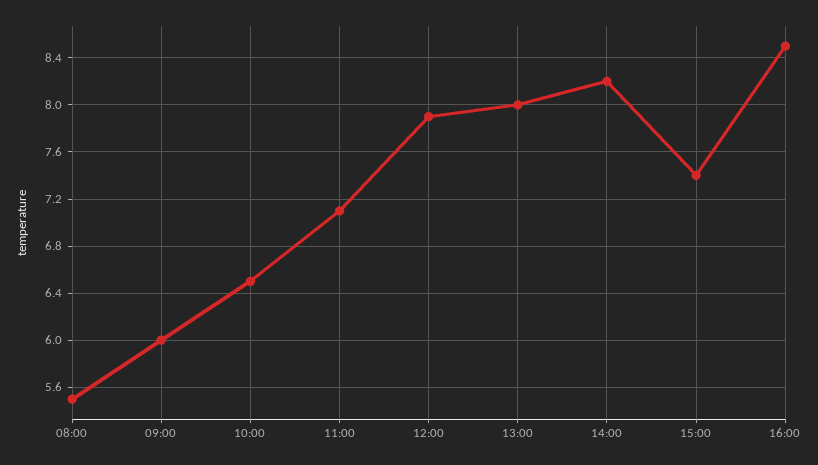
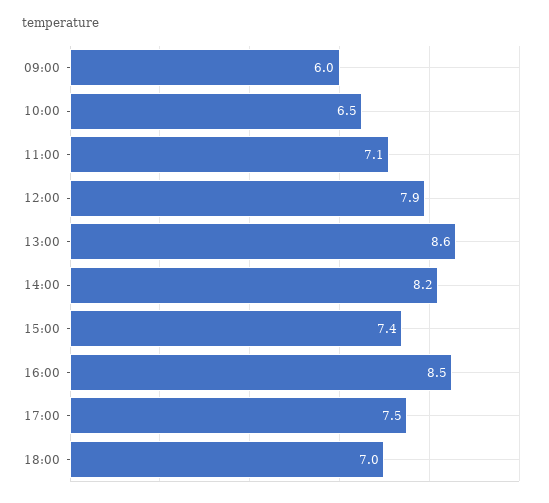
08:00: 5.5 -> none
13:00: 8 -> 8.6
17:00: none -> 7.5
18:00: none -> 7

